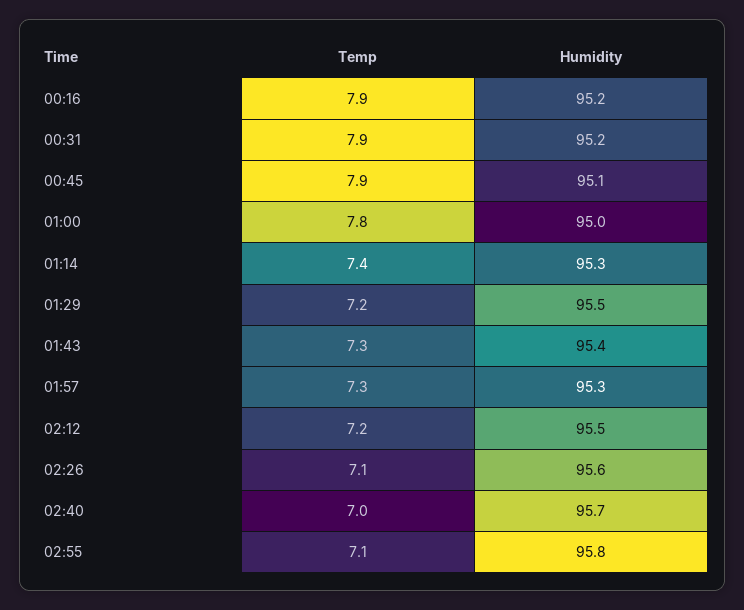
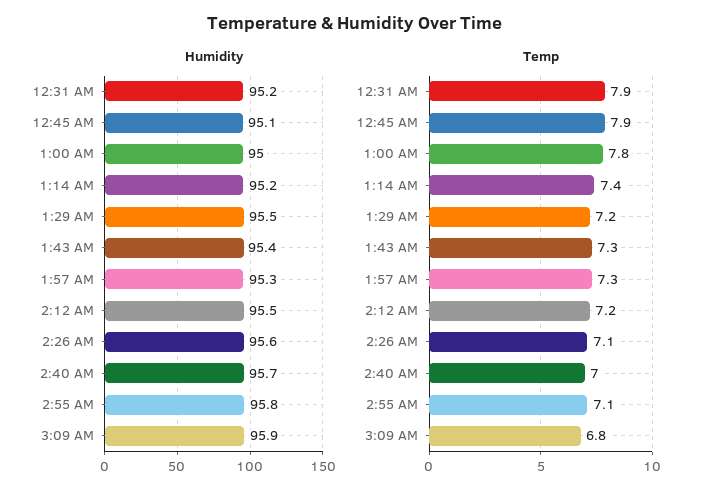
Temp, 00:16: 7.9 -> none
Humidity, 00:16: 95.2 -> none
Humidity, 01:14: 95.3 -> 95.2
Humidity, 3:09 AM: none -> 95.9
Temp, 3:09 AM: none -> 6.8

